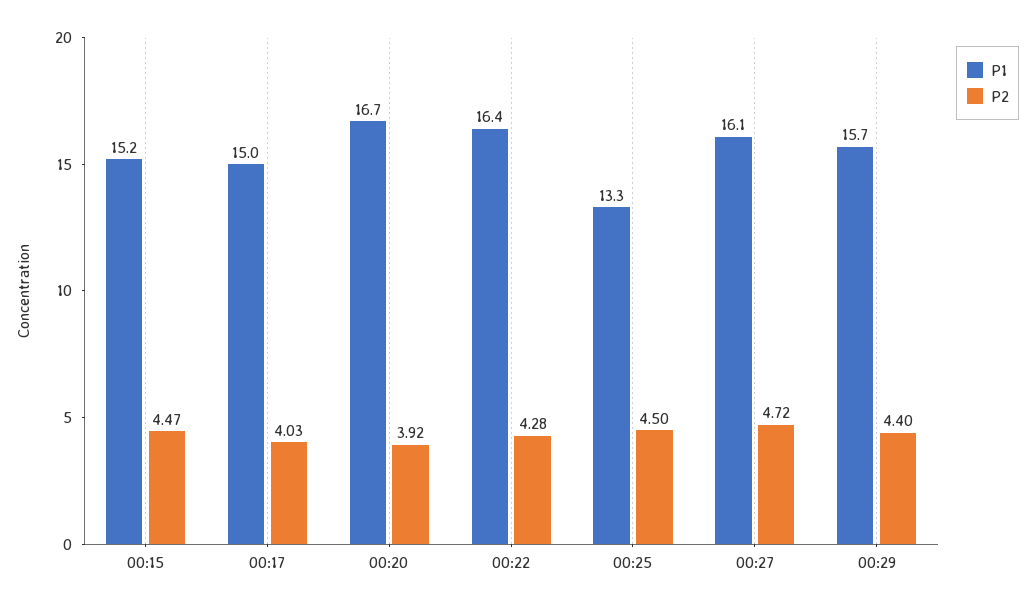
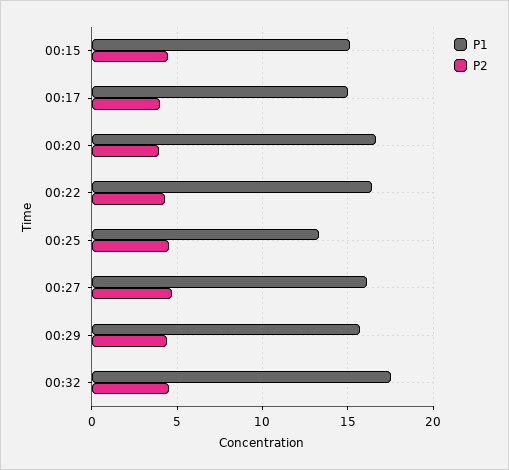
P1, 00:32: none -> 17.5
P2, 00:32: none -> 4.5

